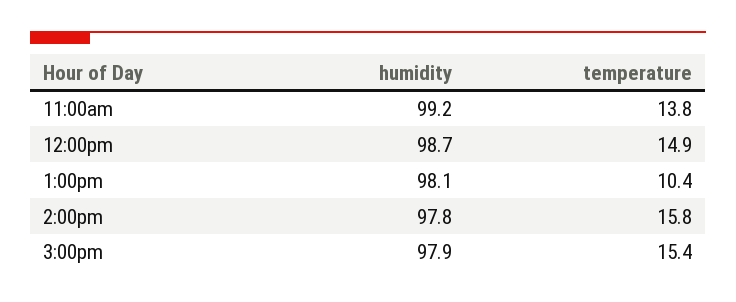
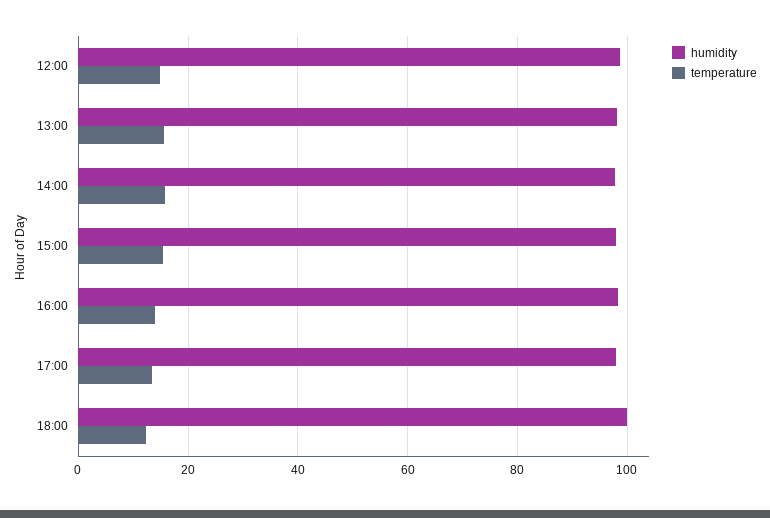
humidity, 11:00am: 99.2 -> none
temperature, 11:00am: 13.8 -> none
temperature, 1:00pm: 10.4 -> 16
humidity, 16:00: none -> 98
temperature, 16:00: none -> 14
humidity, 17:00: none -> 98
temperature, 17:00: none -> 14
humidity, 18:00: none -> 100
temperature, 18:00: none -> 12

